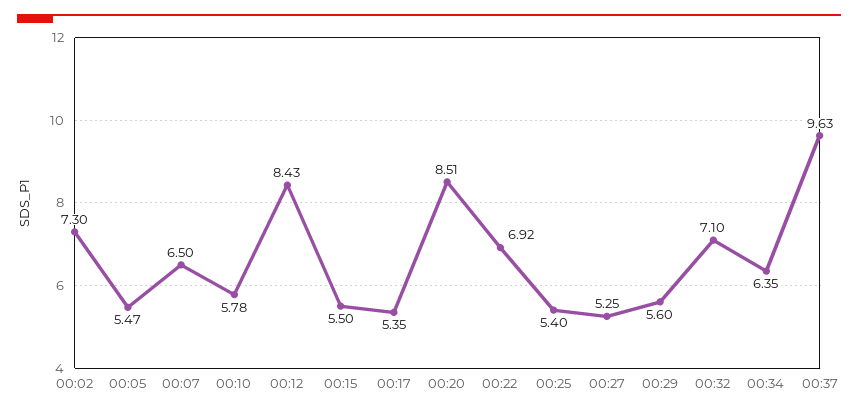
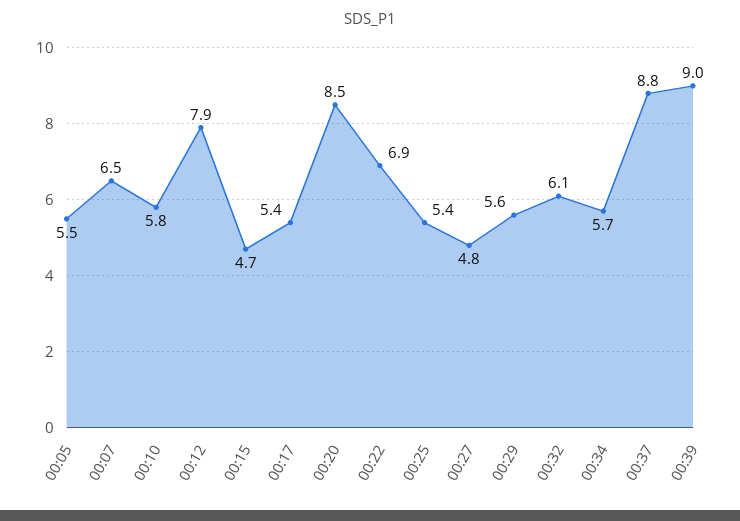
00:02: 7.3 -> none
00:12: 8.43 -> 7.9
00:15: 5.5 -> 4.7
00:27: 5.25 -> 4.8
00:32: 7.1 -> 6.1
00:34: 6.35 -> 5.7
00:37: 9.63 -> 8.8
00:39: none -> 9

